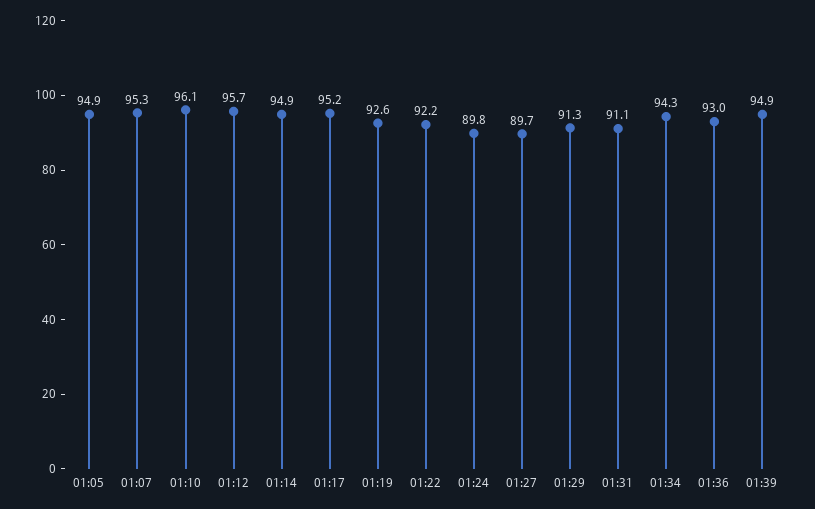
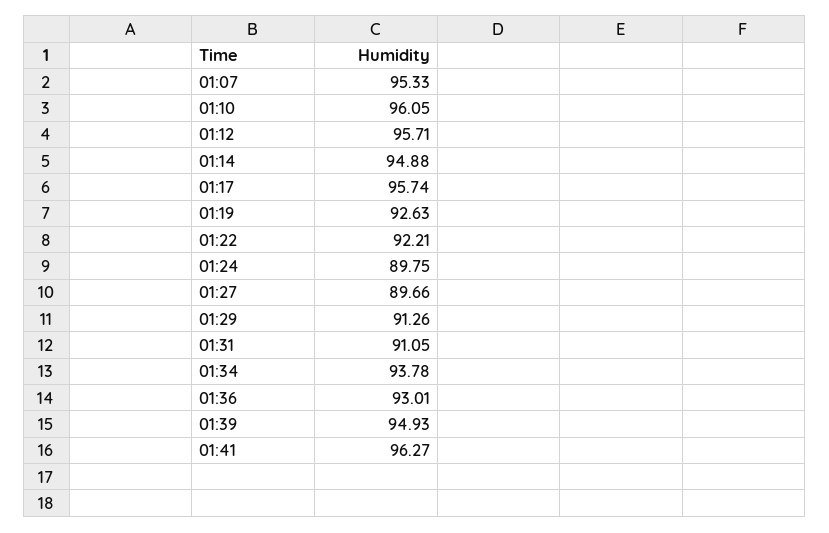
01:05: 94.9 -> none
01:17: 95.2 -> 95.74
01:34: 94.3 -> 93.78
01:41: none -> 96.27

